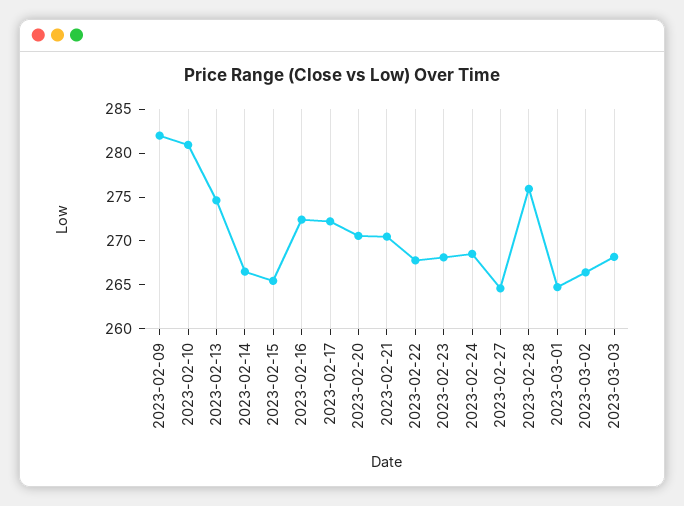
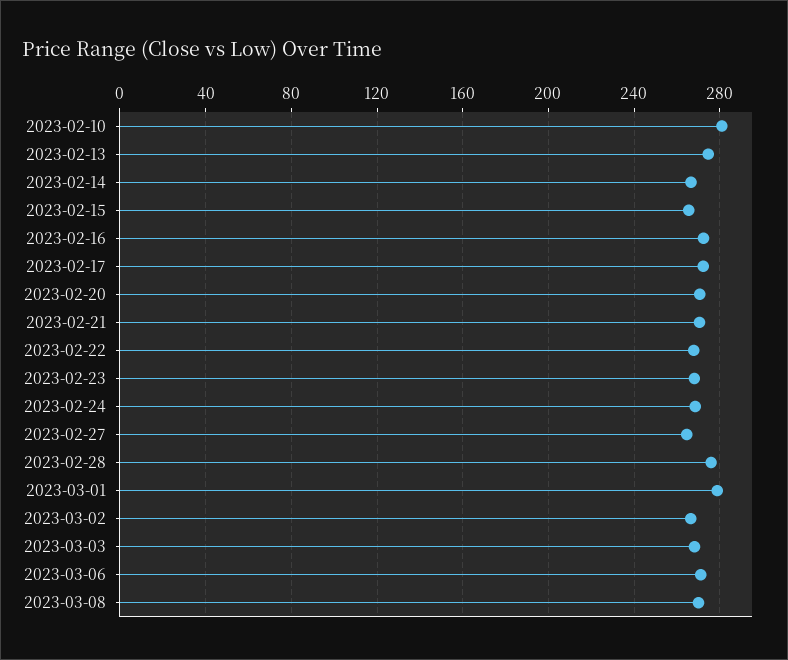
2023-02-09: 282 -> none
2023-03-01: 265 -> 280
2023-03-06: none -> 270
2023-03-08: none -> 270

